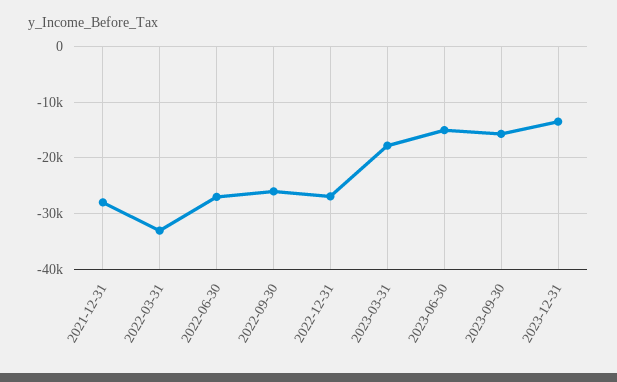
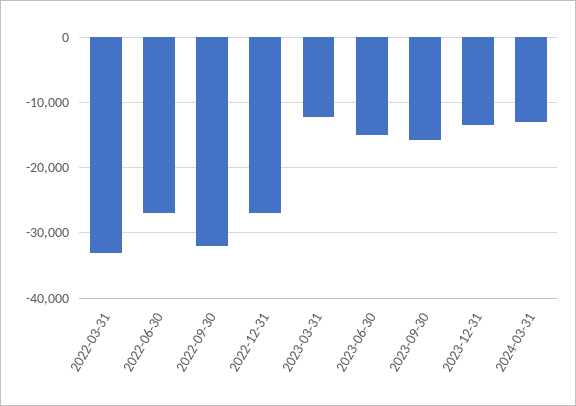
2021-12-31: -28000 -> none
2022-09-30: -26000 -> -32000
2023-03-31: -18000 -> -12000
2024-03-31: none -> -13000

